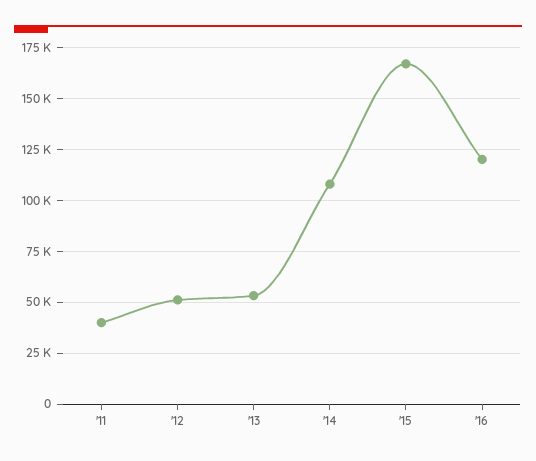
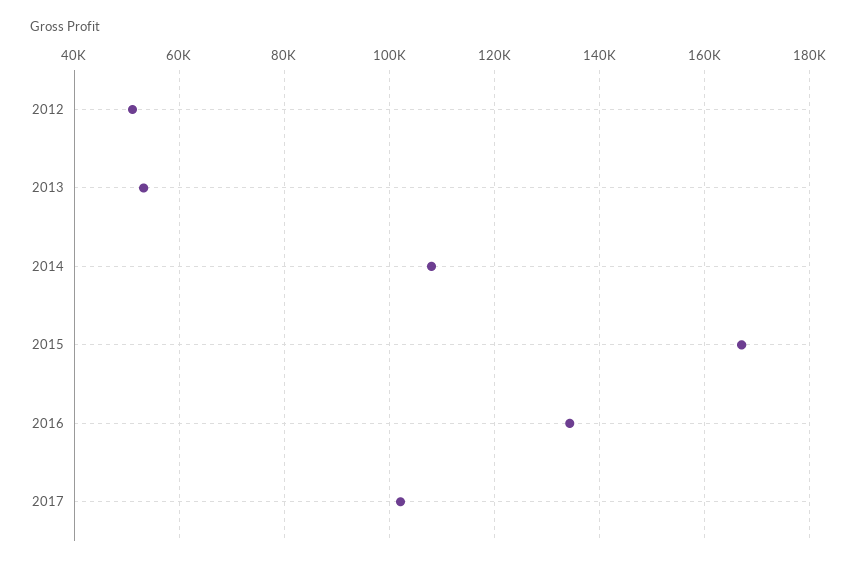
'11: 40000 -> none
'16: 120000 -> 134000
2017: none -> 102000

